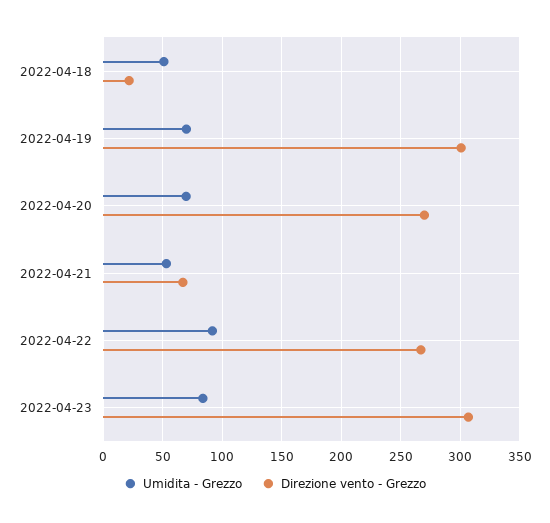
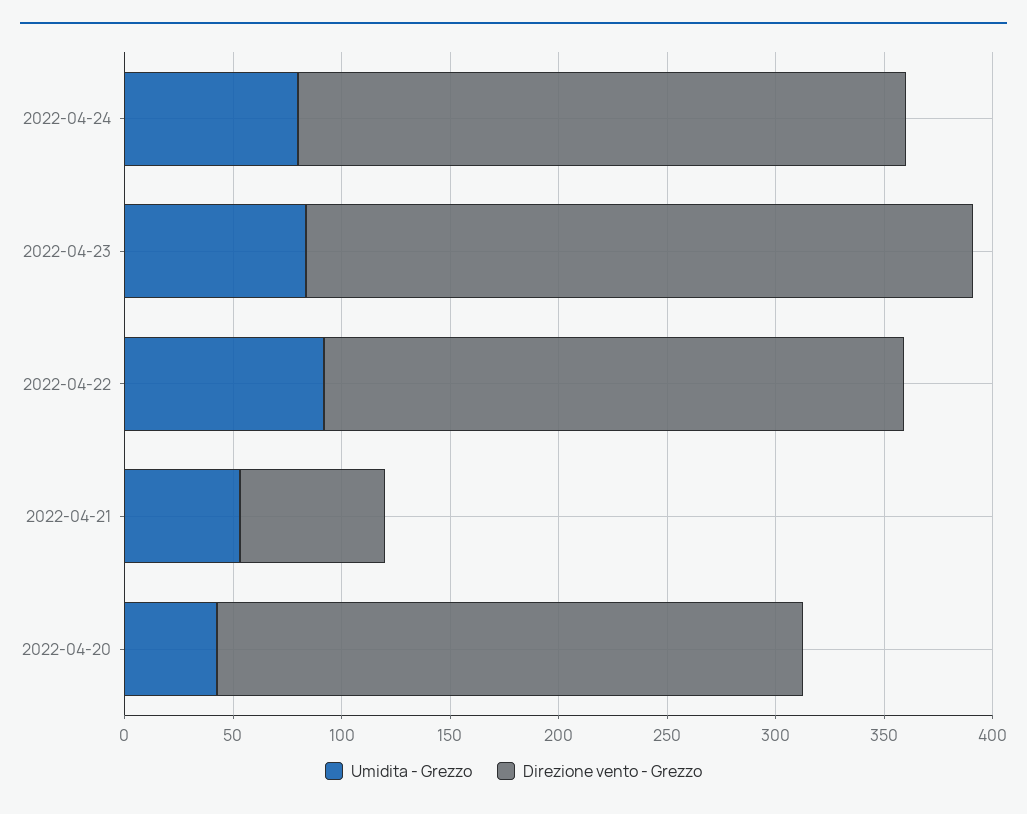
Umidita - Grezzo, 2022-04-18: 50 -> none
Direzione vento - Grezzo, 2022-04-18: 20 -> none
Umidita - Grezzo, 2022-04-19: 70 -> none
Direzione vento - Grezzo, 2022-04-19: 300 -> none
Umidita - Grezzo, 2022-04-20: 70 -> 40
Umidita - Grezzo, 2022-04-24: none -> 80
Direzione vento - Grezzo, 2022-04-24: none -> 280

